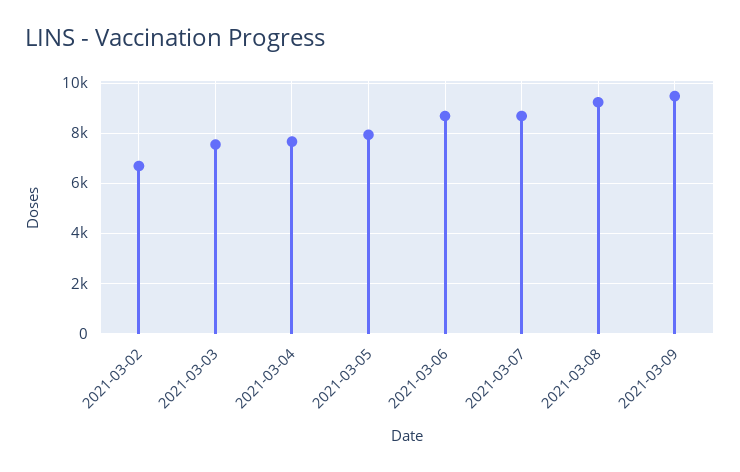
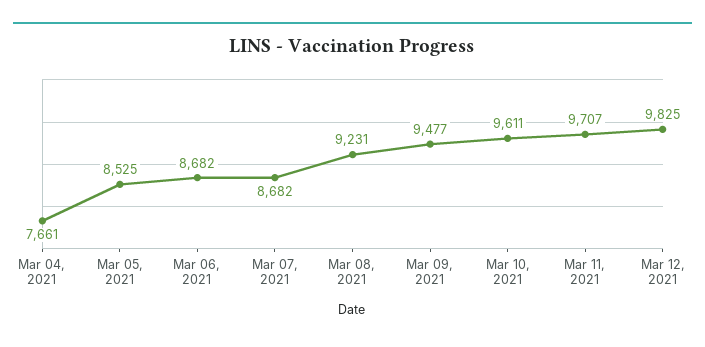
2021-03-02: 6750 -> none
2021-03-03: 7500 -> none
2021-03-05: 8000 -> 8525
Mar 10, 2021: none -> 9611
Mar 11, 2021: none -> 9707
Mar 12, 2021: none -> 9825

